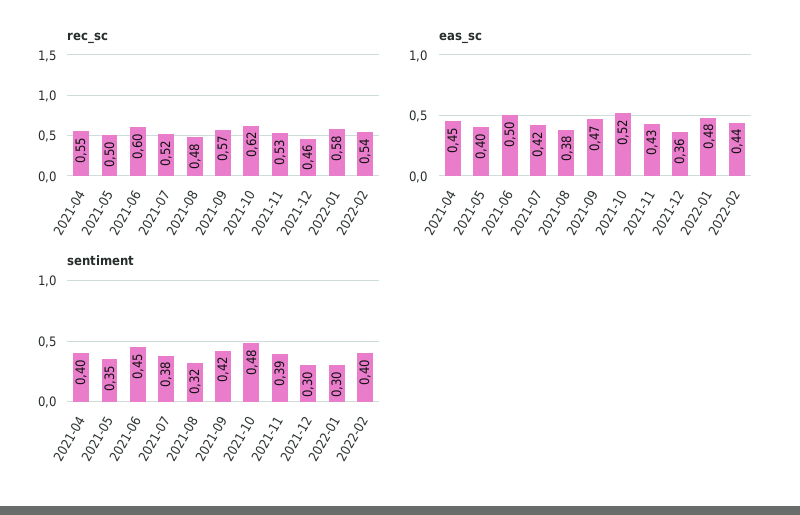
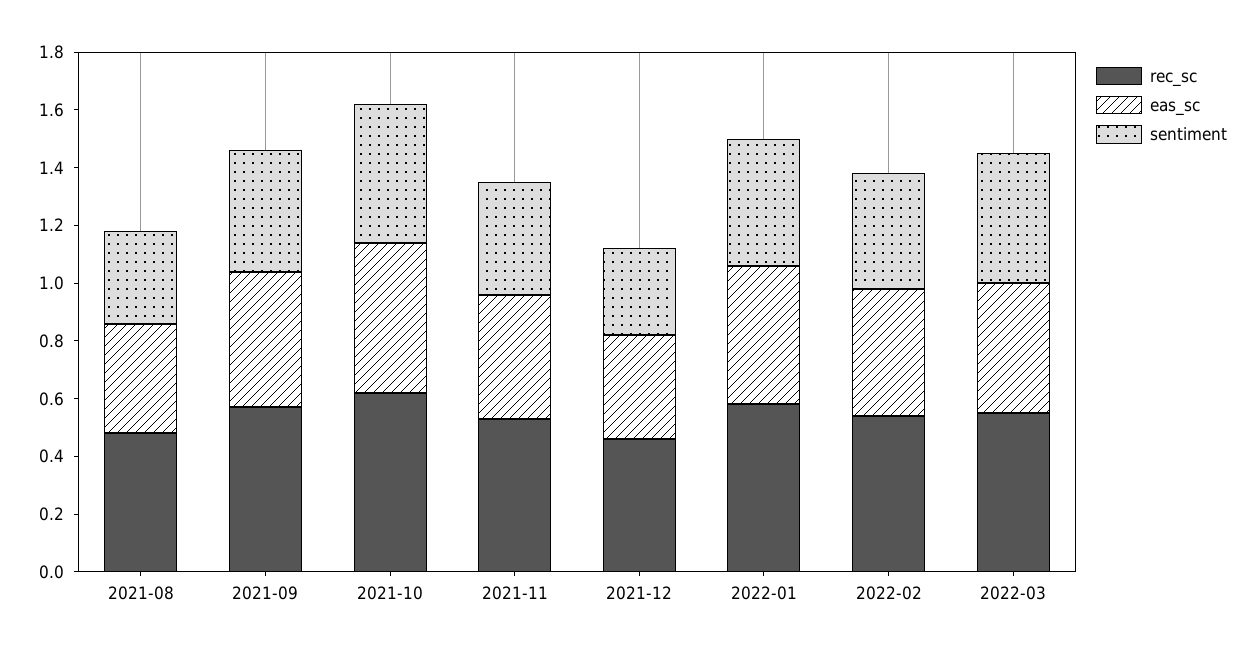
rec_sc, 2021-04: 0.55 -> none
rec_sc, 2021-05: 0.5 -> none
rec_sc, 2021-06: 0.6 -> none
rec_sc, 2021-07: 0.52 -> none
eas_sc, 2021-04: 0.45 -> none
eas_sc, 2021-05: 0.4 -> none
eas_sc, 2021-06: 0.5 -> none
eas_sc, 2021-07: 0.42 -> none
sentiment, 2021-04: 0.4 -> none
sentiment, 2021-05: 0.35 -> none
sentiment, 2021-06: 0.45 -> none
sentiment, 2021-07: 0.38 -> none
sentiment, 2022-01: 0.3 -> 0.45
rec_sc, 2022-03: none -> 0.55
eas_sc, 2022-03: none -> 0.45
sentiment, 2022-03: none -> 0.45

